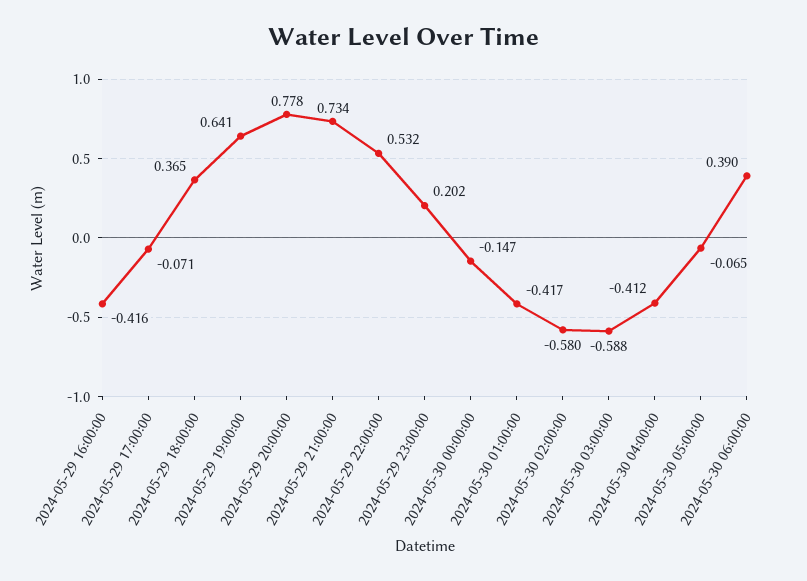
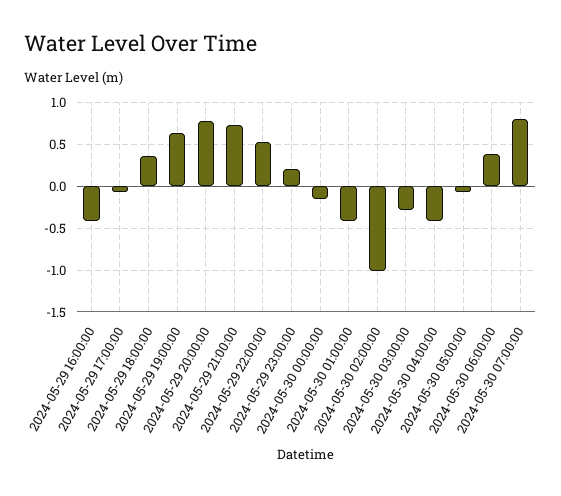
2024-05-30 02:00:00: -0.58 -> -1
2024-05-30 03:00:00: -0.588 -> -0.3
2024-05-30 07:00:00: none -> 0.8

